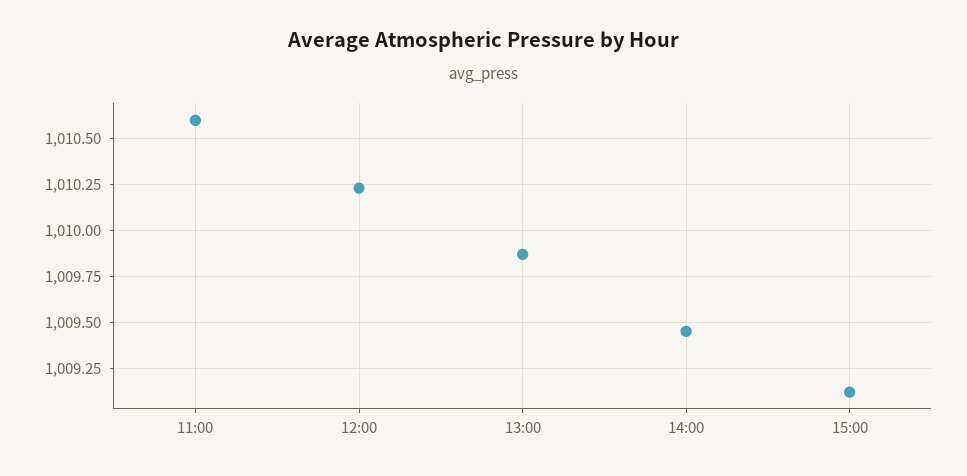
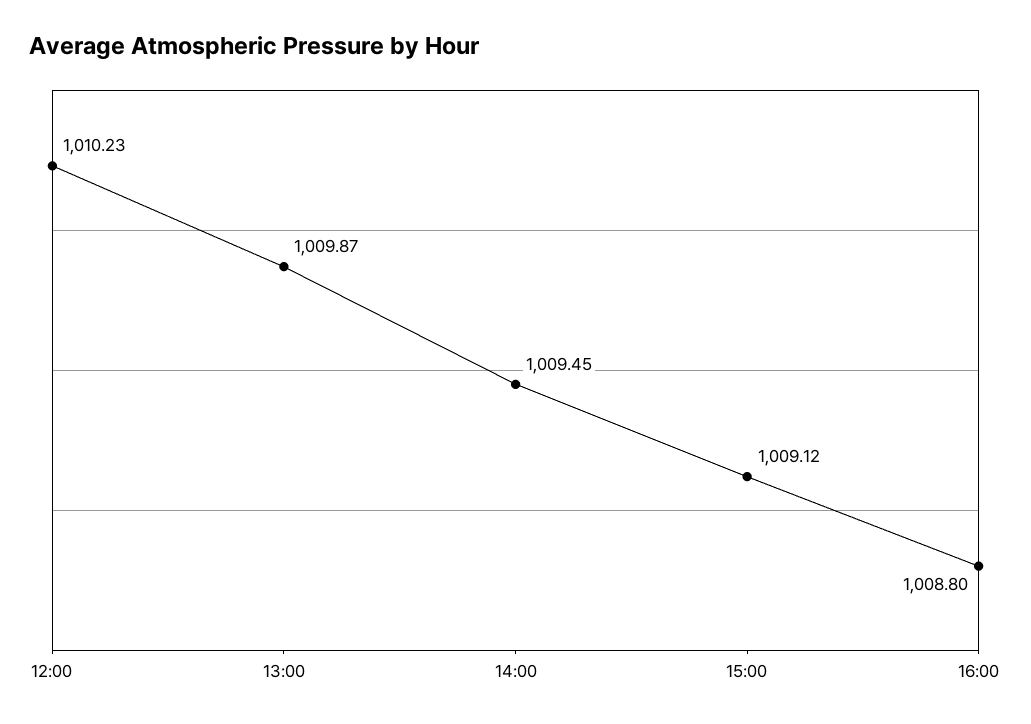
11:00: 1010.6 -> none
16:00: none -> 1008.8

